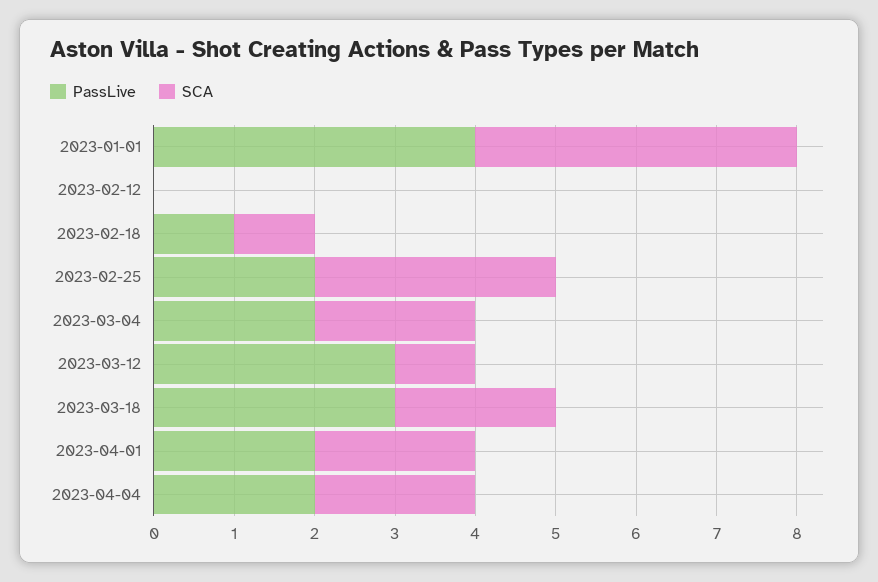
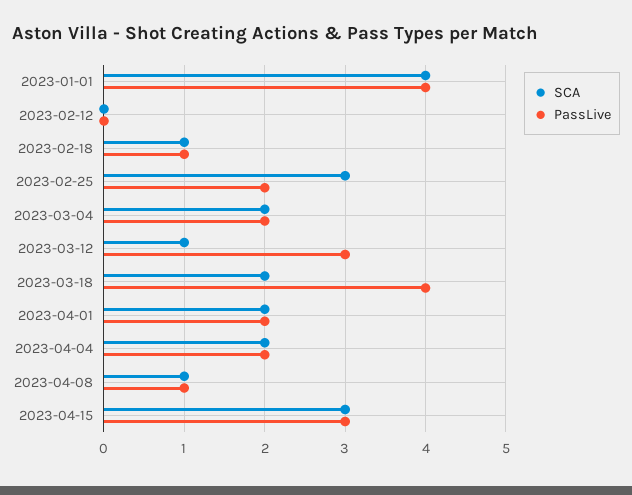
PassLive, 2023-03-18: 3 -> 4
SCA, 2023-04-08: none -> 1
PassLive, 2023-04-08: none -> 1
SCA, 2023-04-15: none -> 3
PassLive, 2023-04-15: none -> 3

